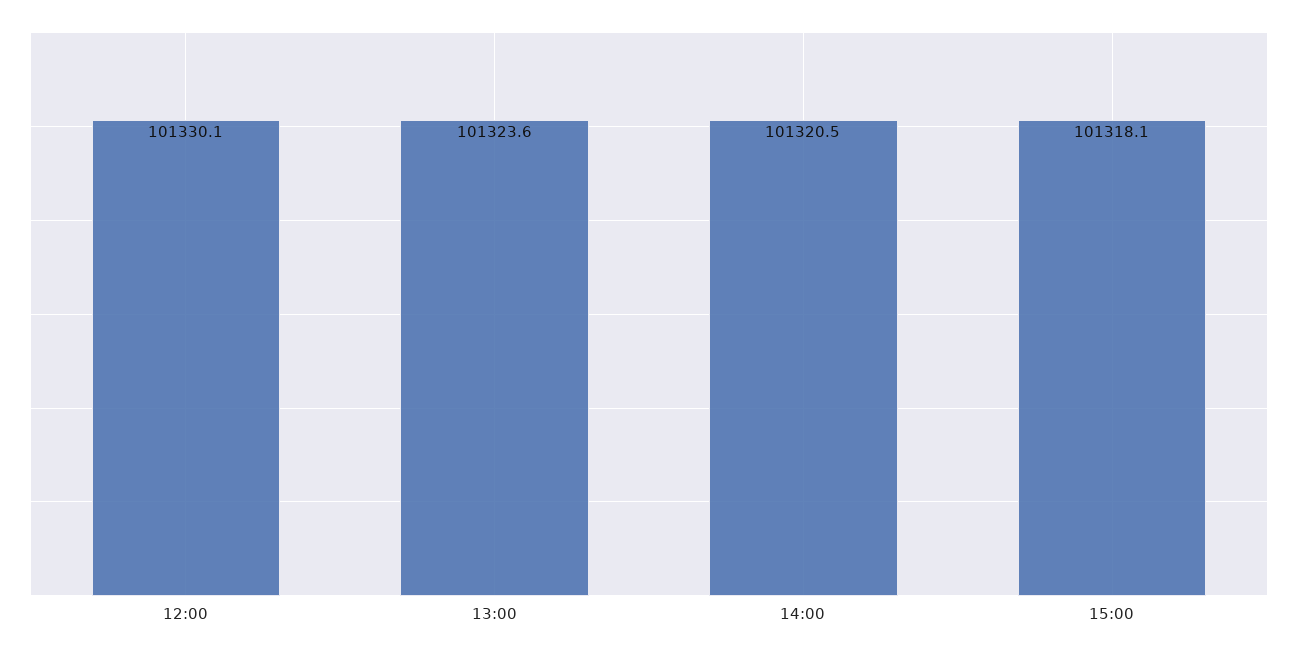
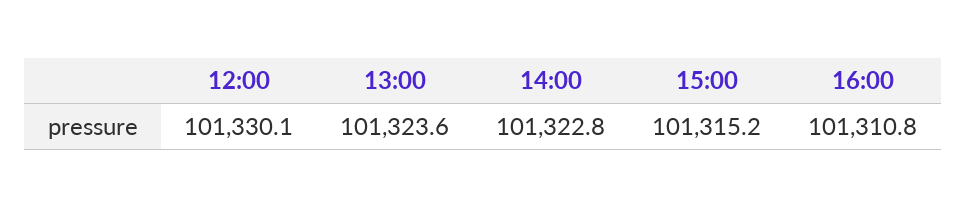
14:00: 101320.5 -> 101322.8
15:00: 101318.1 -> 101315.2
16:00: none -> 101310.8

